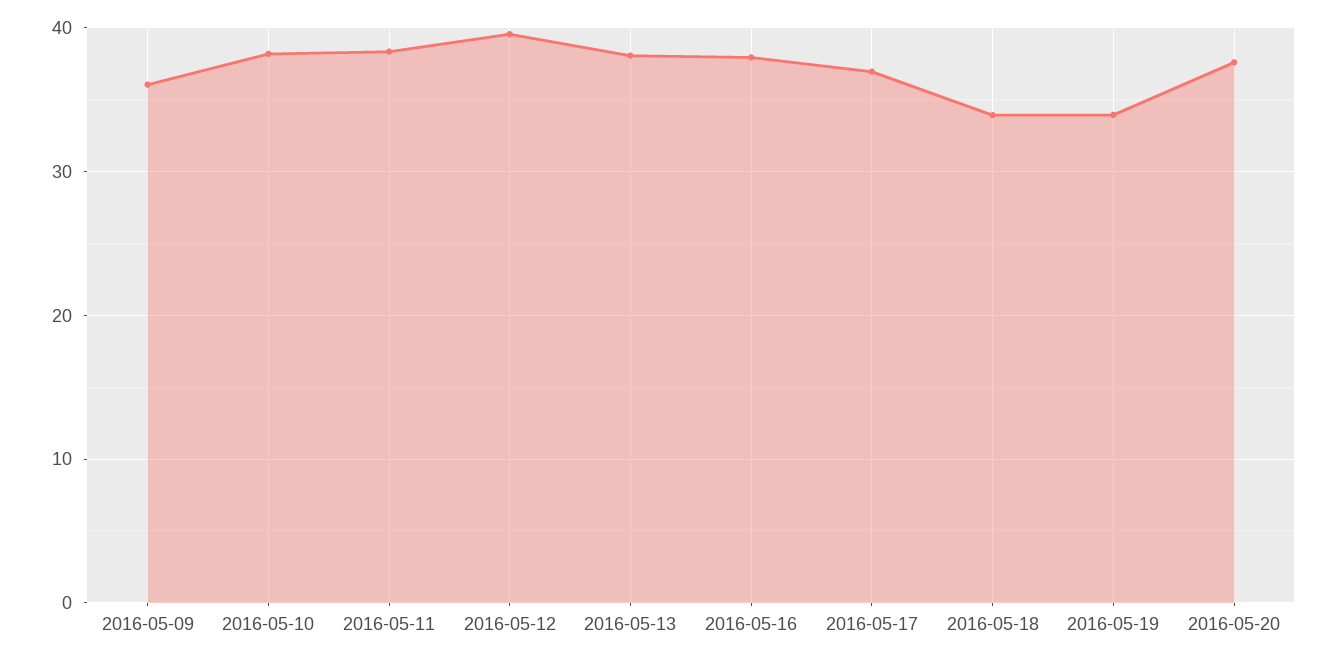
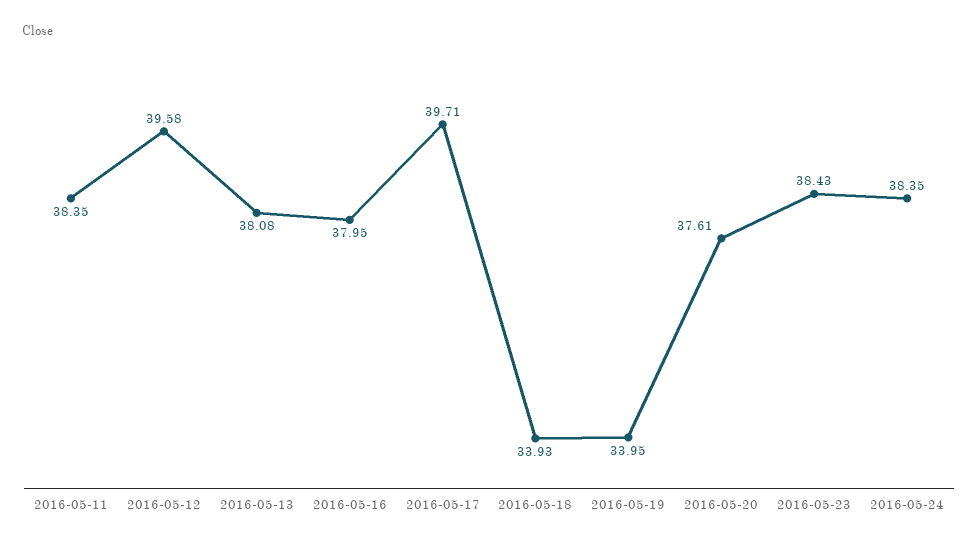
2016-05-09: 36 -> none
2016-05-10: 38 -> none
2016-05-17: 37 -> 39.71
2016-05-23: none -> 38.43
2016-05-24: none -> 38.35

